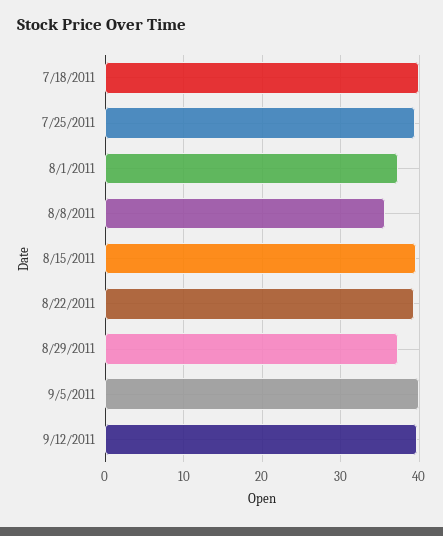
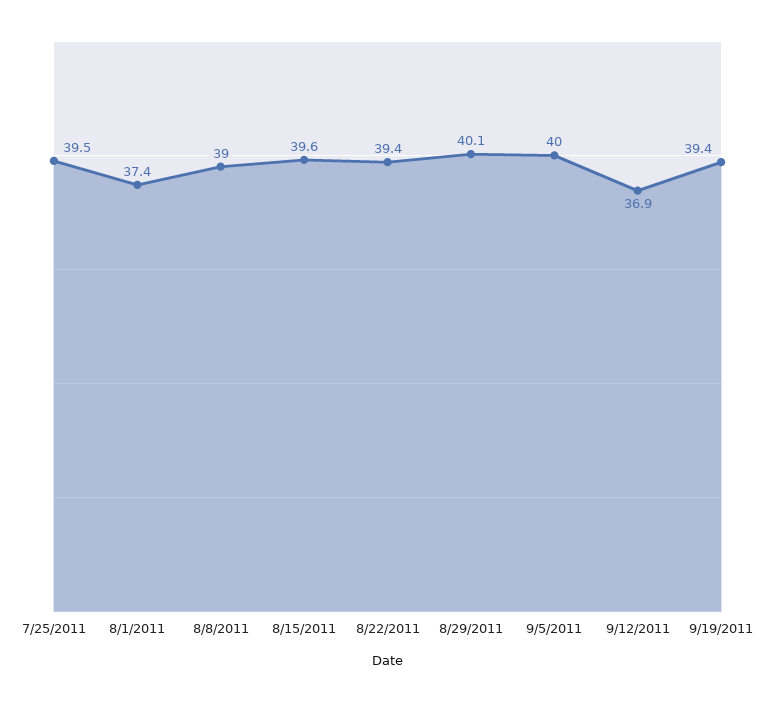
7/18/2011: 40 -> none
8/8/2011: 36 -> 39
8/29/2011: 37 -> 40.1
9/12/2011: 40 -> 36.9
9/19/2011: none -> 39.4

